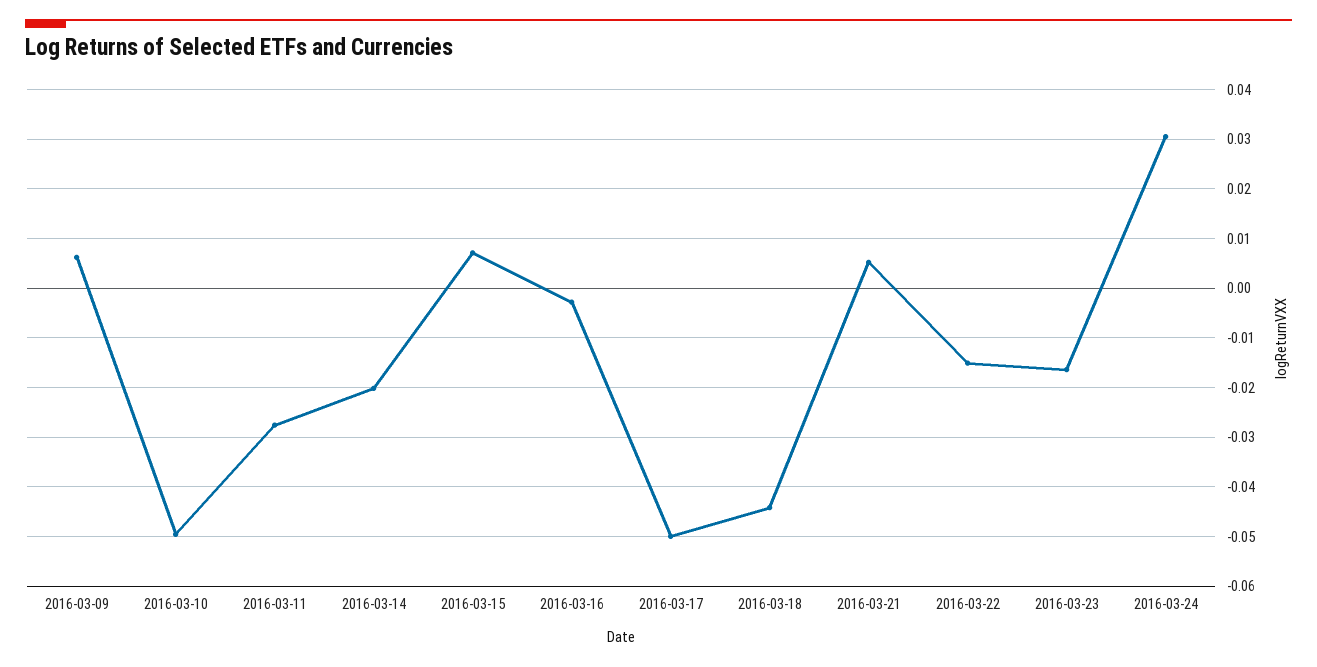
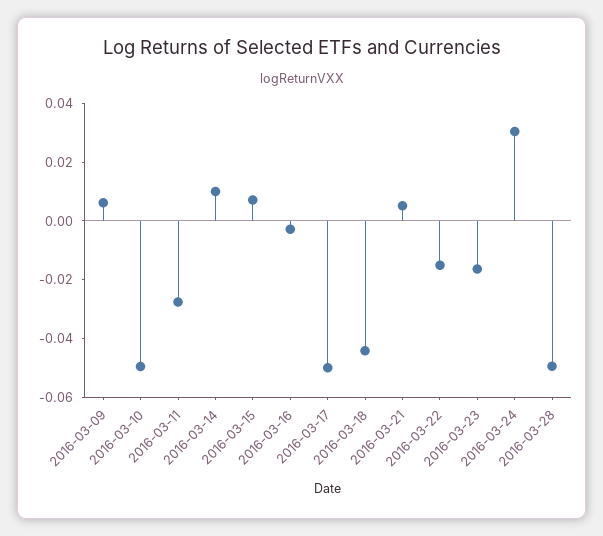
2016-03-14: -0.02 -> 0.01
2016-03-28: none -> -0.05

